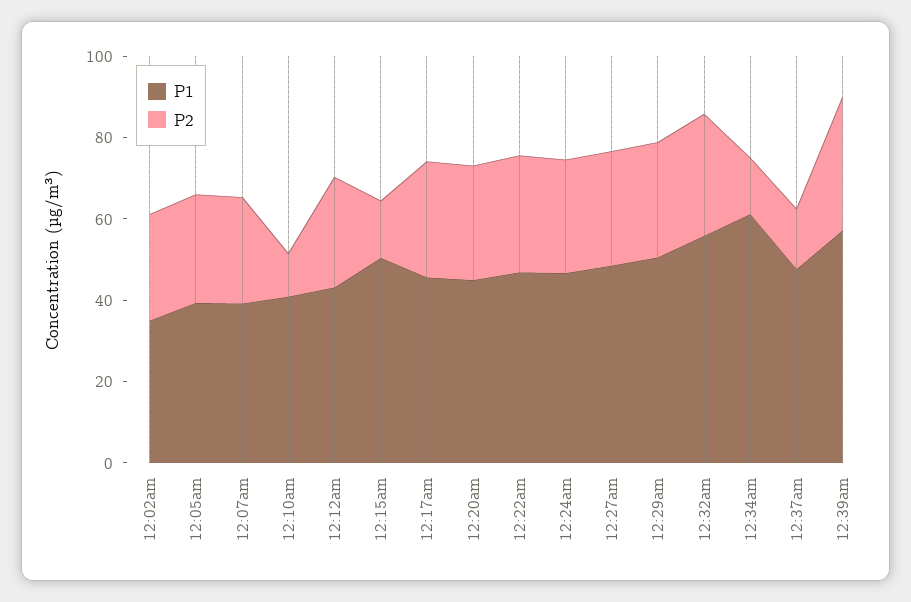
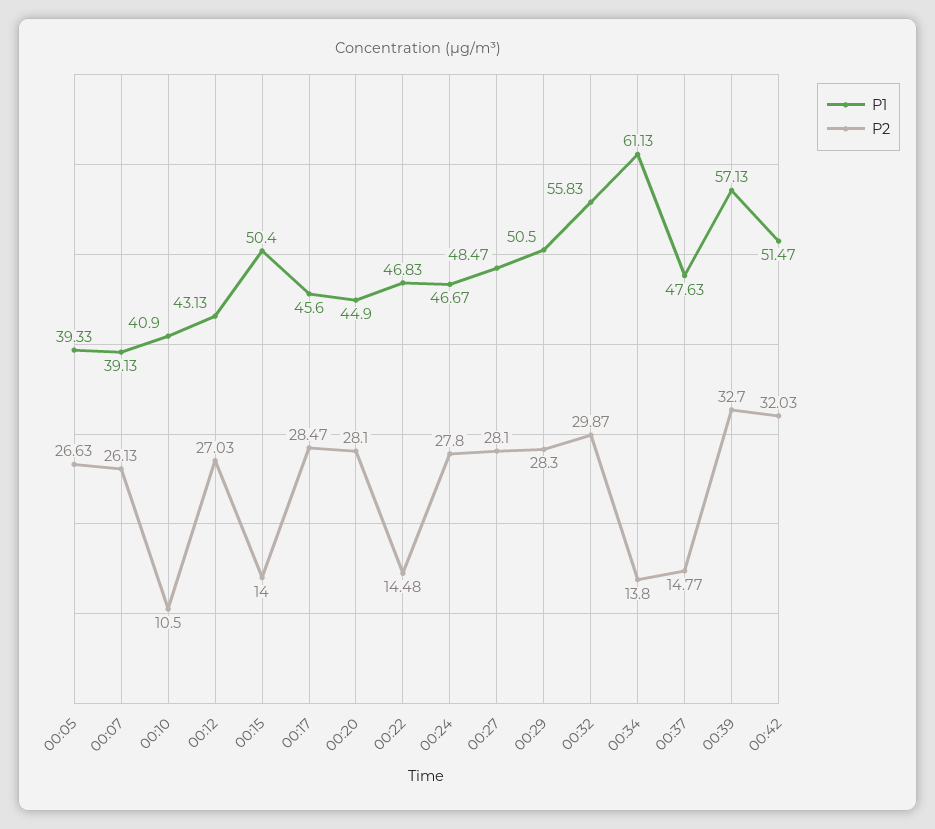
P1, 12:02am: 35 -> none
P2, 12:02am: 25 -> none
P2, 12:22am: 30 -> 14.48
P1, 00:42: none -> 51.47
P2, 00:42: none -> 32.03

